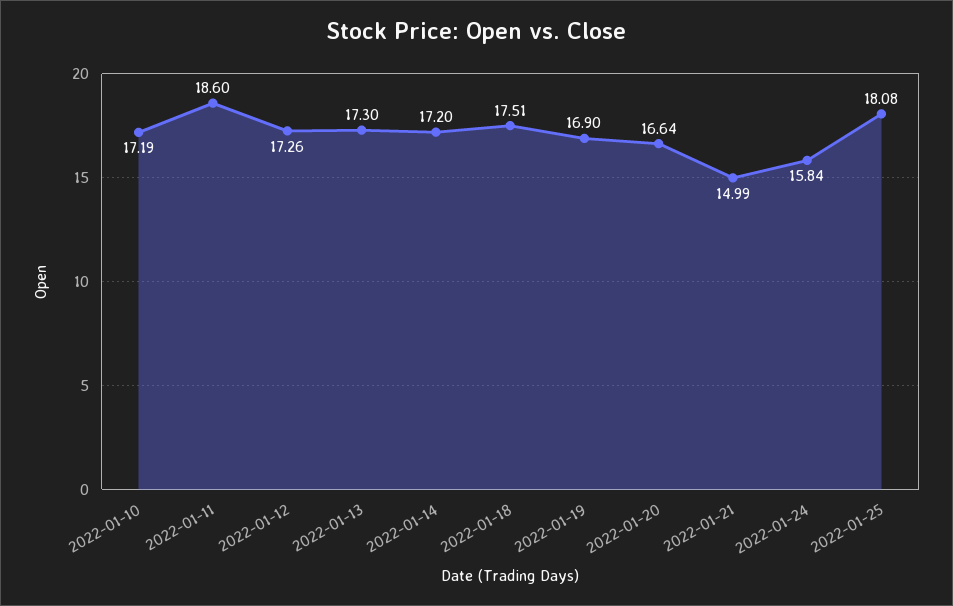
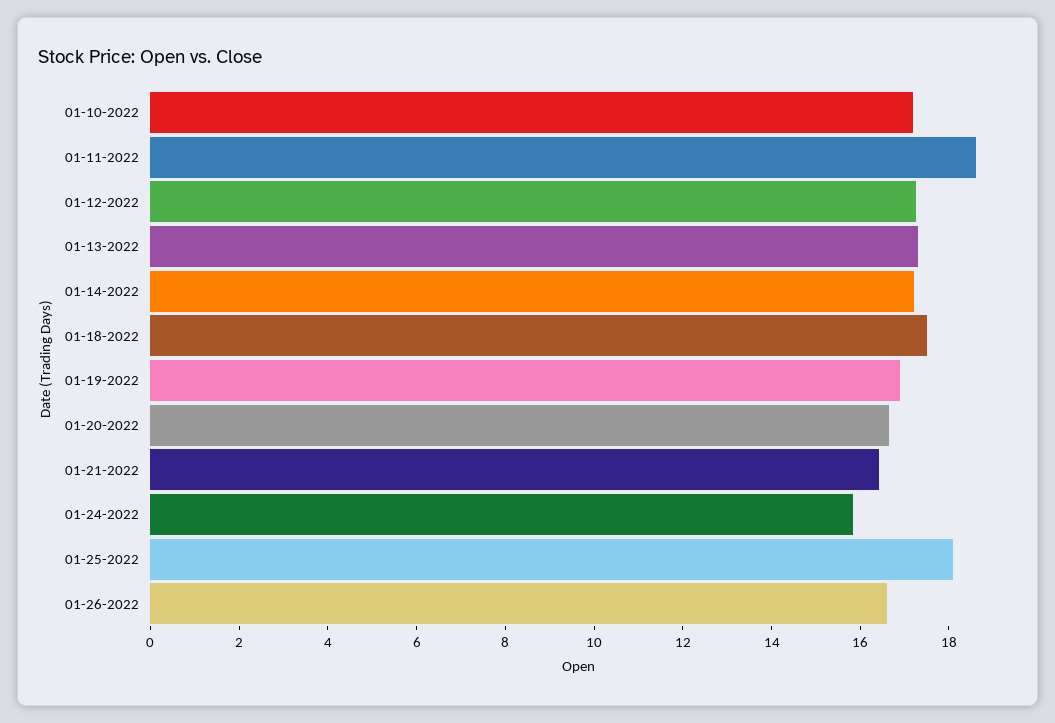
2022-01-21: 14.99 -> 16.5
01-26-2022: none -> 16.5

